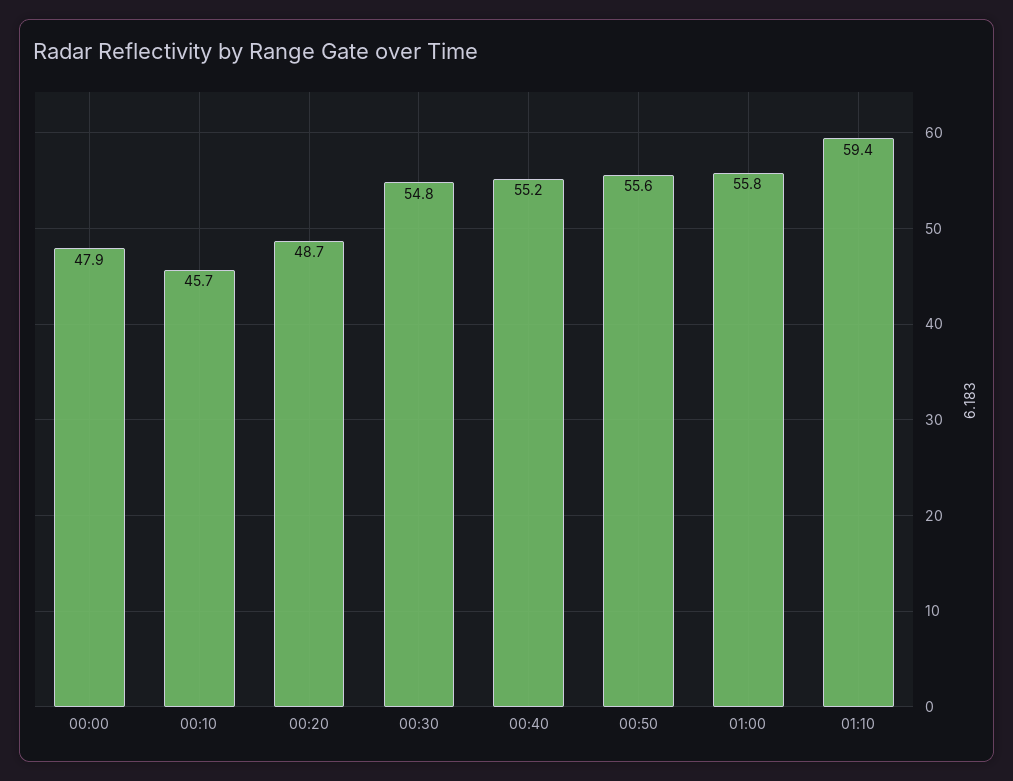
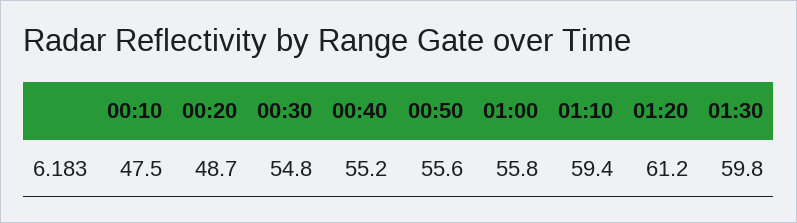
00:00: 47.9 -> none
00:10: 45.7 -> 47.5
01:20: none -> 61.2
01:30: none -> 59.8

